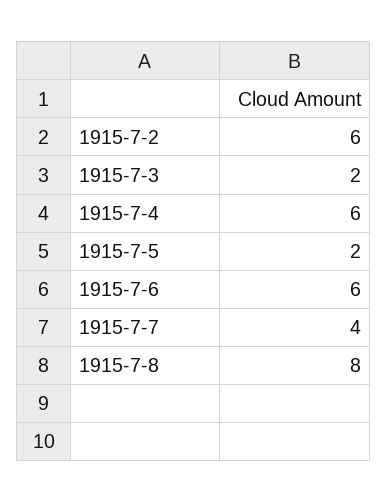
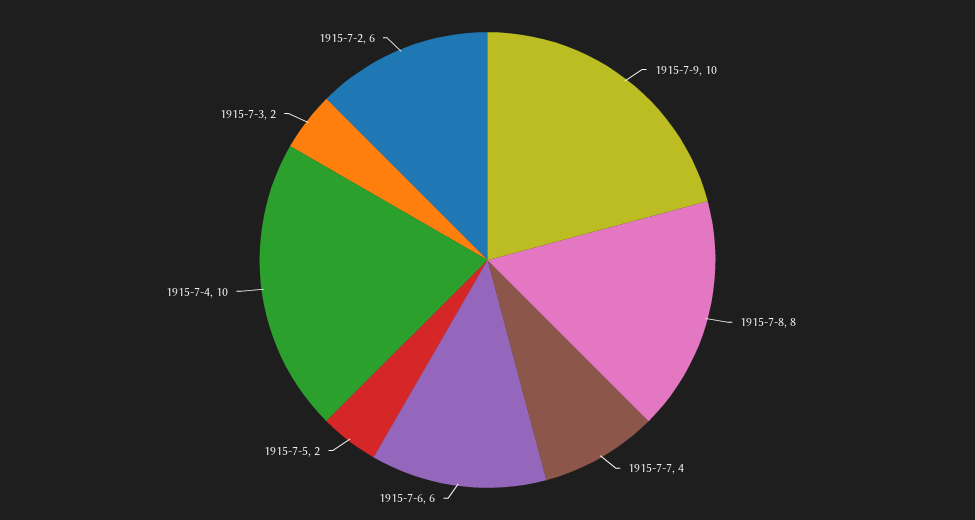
1915-7-4: 6 -> 10
1915-7-9: none -> 10

